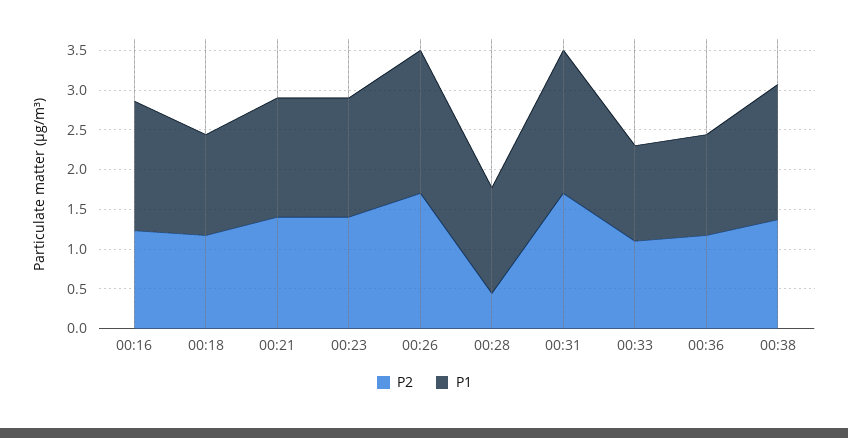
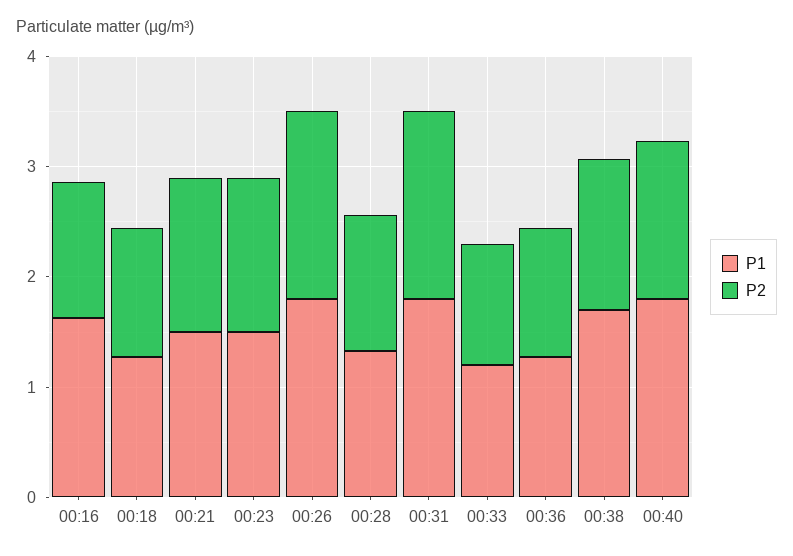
P2, 00:28: 0.5 -> 1.2
P1, 00:40: none -> 1.8
P2, 00:40: none -> 1.4

